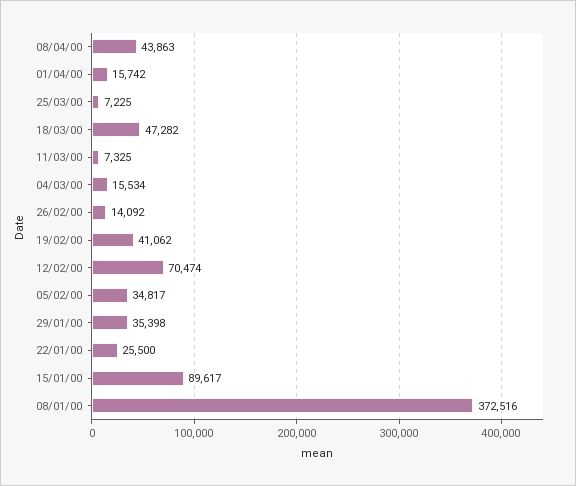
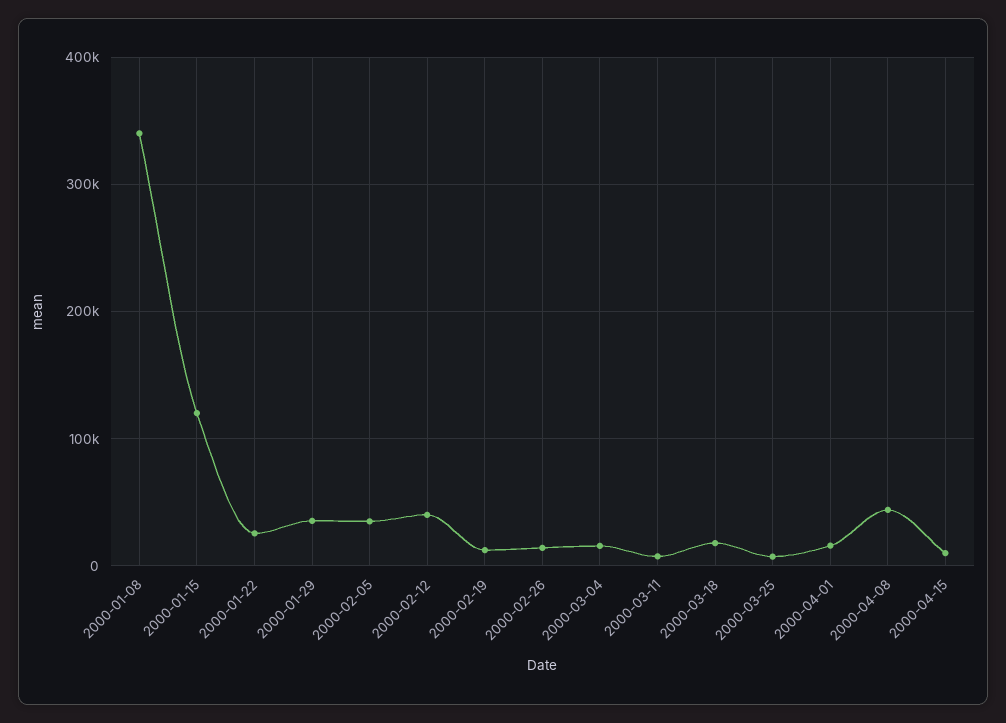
18/03/00: 47282 -> 20000
19/02/00: 41062 -> 10000
12/02/00: 70474 -> 40000
15/01/00: 89617 -> 120000
08/01/00: 372516 -> 340000
2000-04-15: none -> 10000

